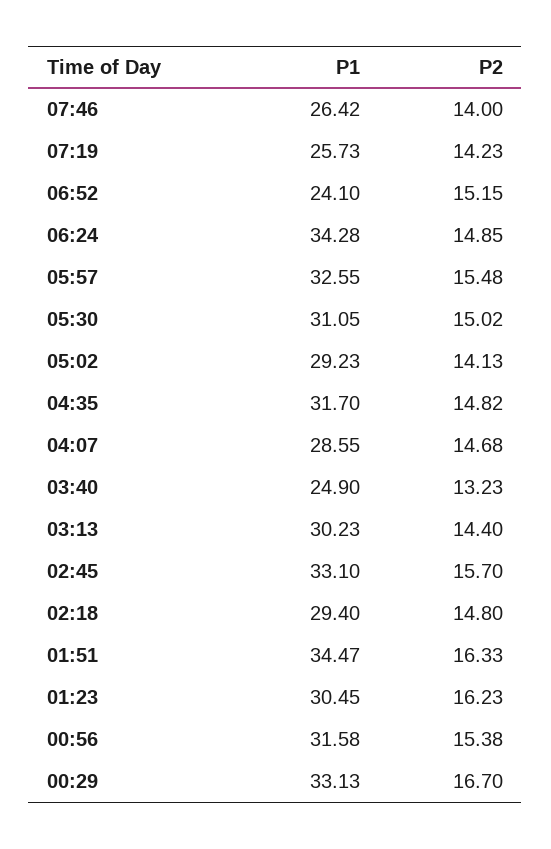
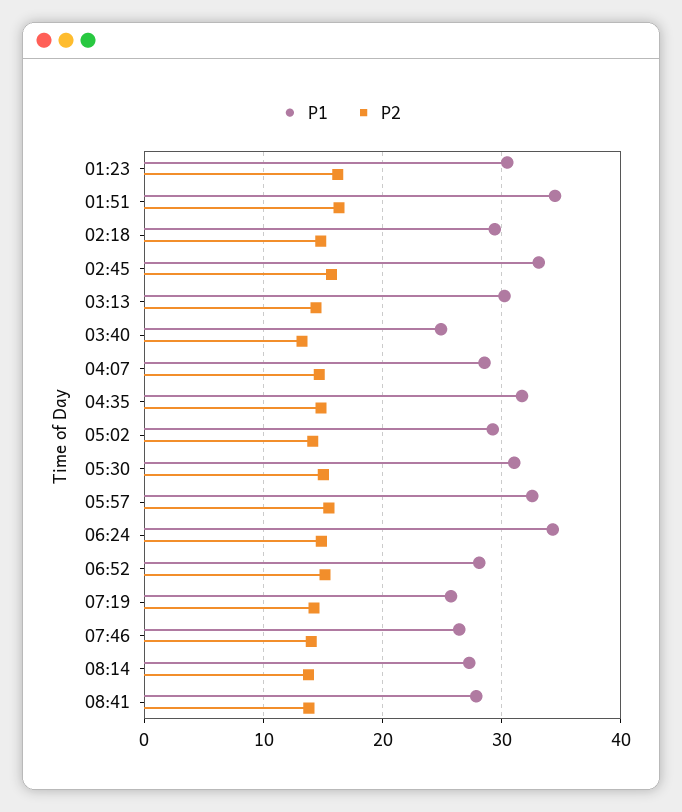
P1, 06:52: 24.1 -> 28
P1, 00:56: 31.58 -> none
P2, 00:56: 15.38 -> none
P1, 00:29: 33.13 -> none
P2, 00:29: 16.7 -> none
P1, 08:14: none -> 27
P2, 08:14: none -> 14
P1, 08:41: none -> 28
P2, 08:41: none -> 14

